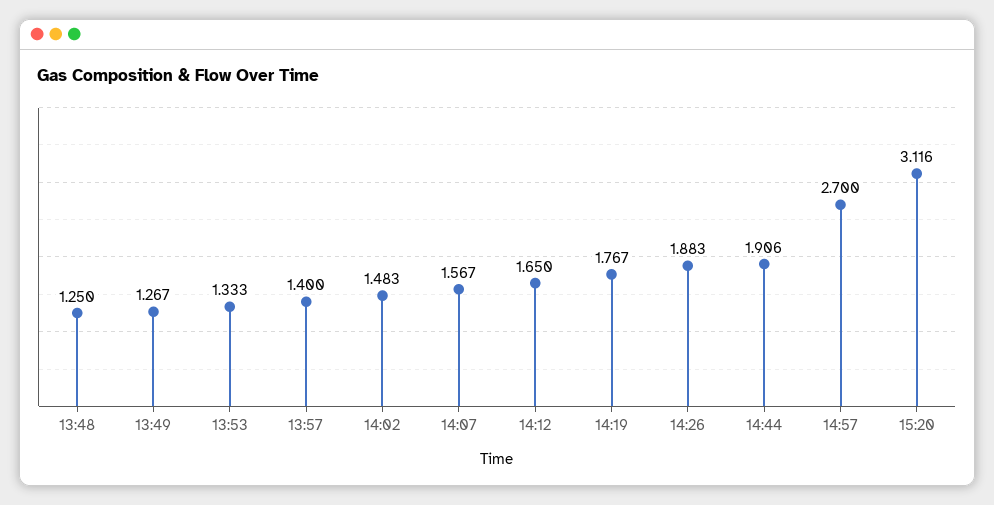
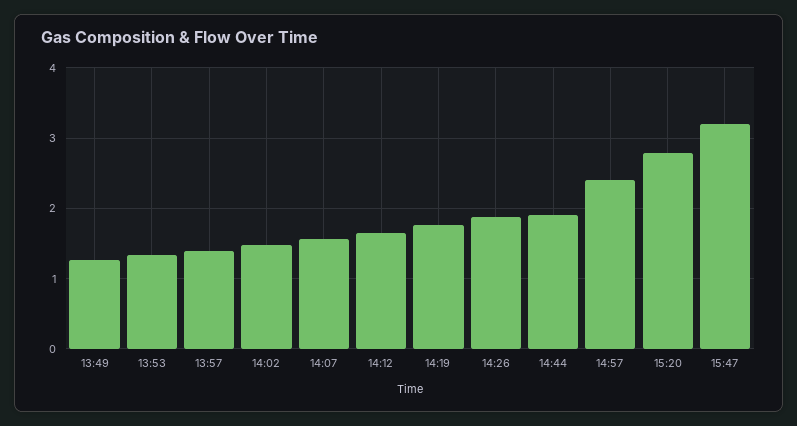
13:48: 1.25 -> none
14:57: 2.7 -> 2.4
15:20: 3.116 -> 2.8
15:47: none -> 3.2

